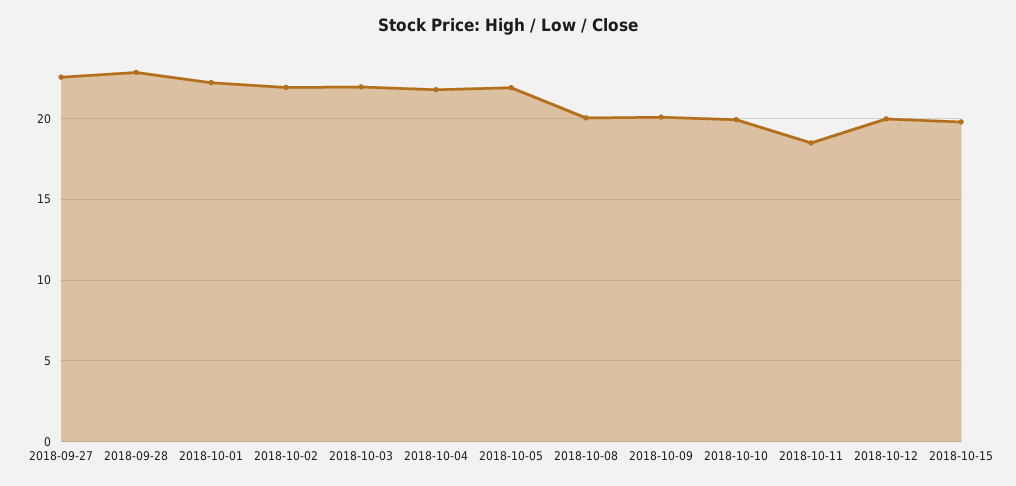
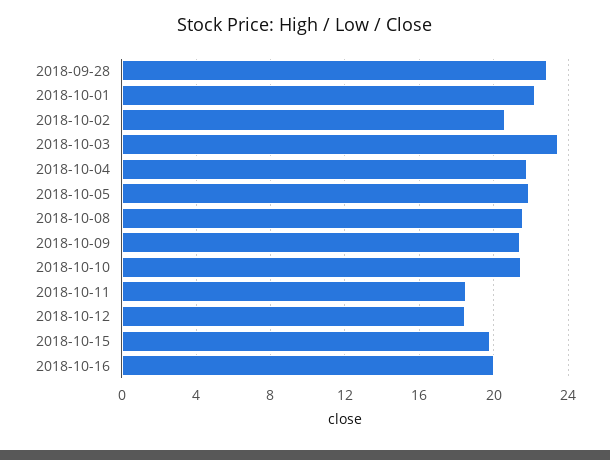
2018-09-27: 22.5 -> none
2018-10-02: 22 -> 20.5
2018-10-03: 22 -> 23.5
2018-10-08: 20 -> 21.5
2018-10-09: 20 -> 21.5
2018-10-10: 20 -> 21.5
2018-10-12: 20 -> 18.5
2018-10-16: none -> 20

